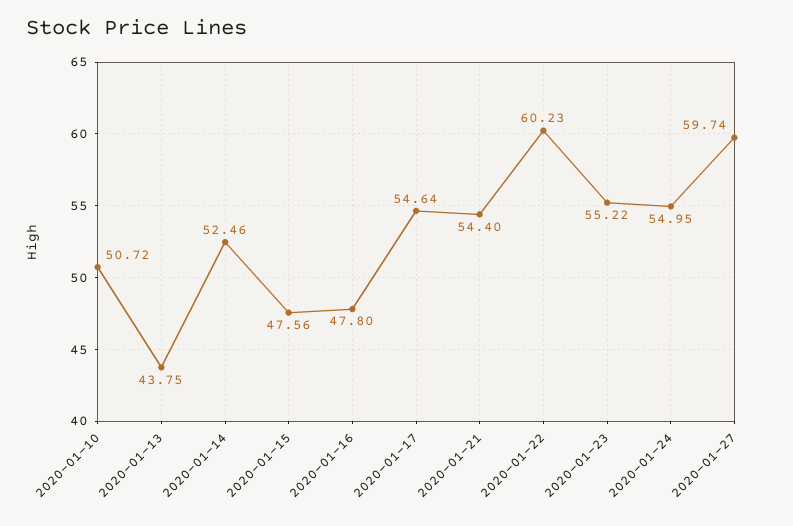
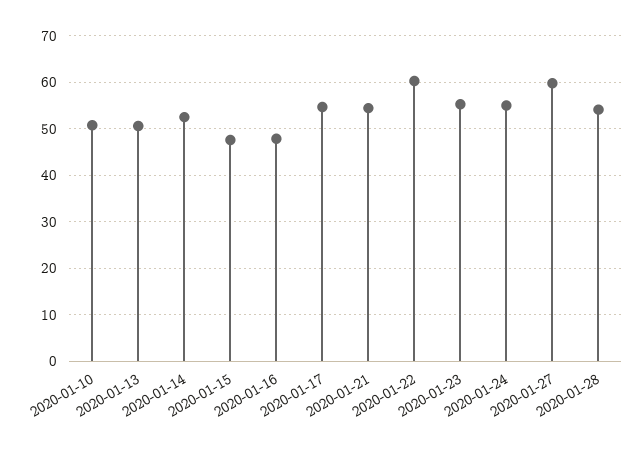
2020-01-13: 43.75 -> 50
2020-01-28: none -> 54

